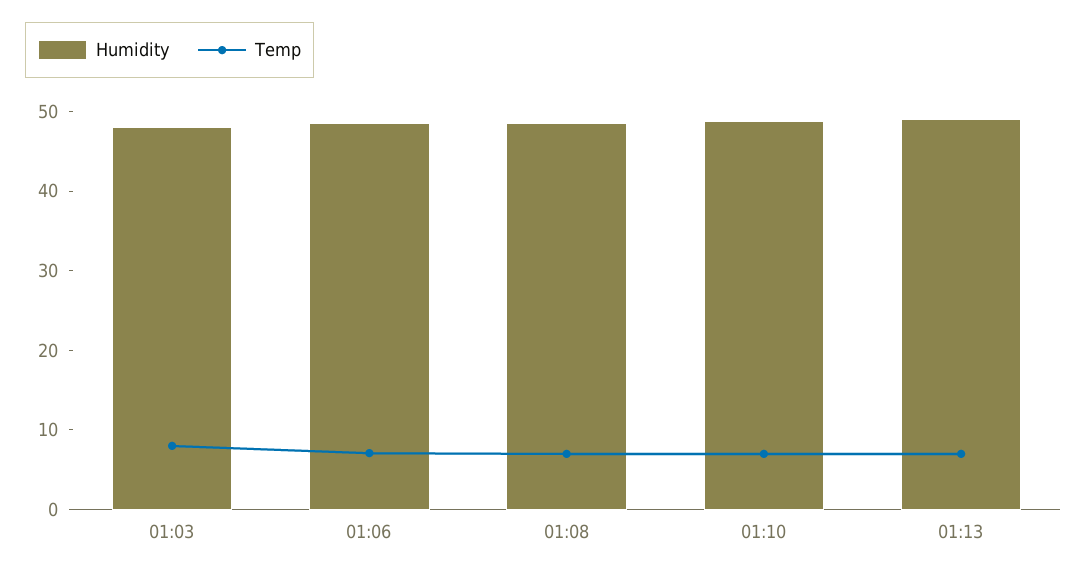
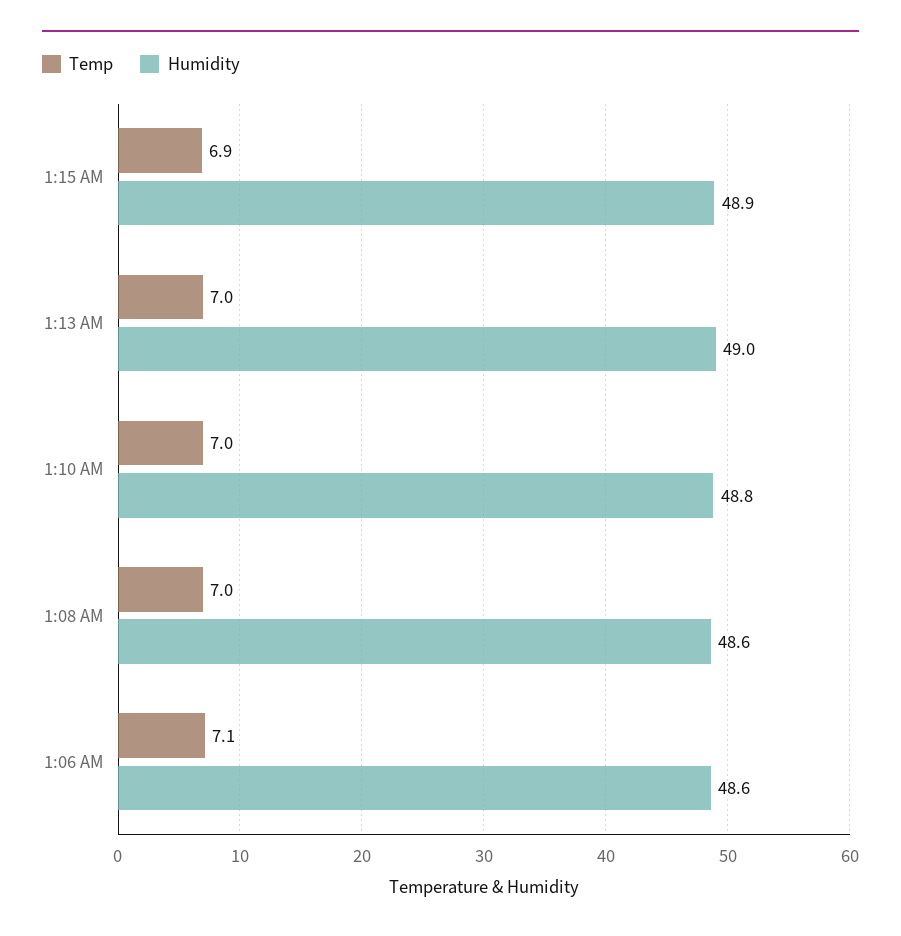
Humidity, 01:03: 48 -> none
Temp, 01:03: 8 -> none
Temp, 1:15 AM: none -> 6.9
Humidity, 1:15 AM: none -> 48.9

